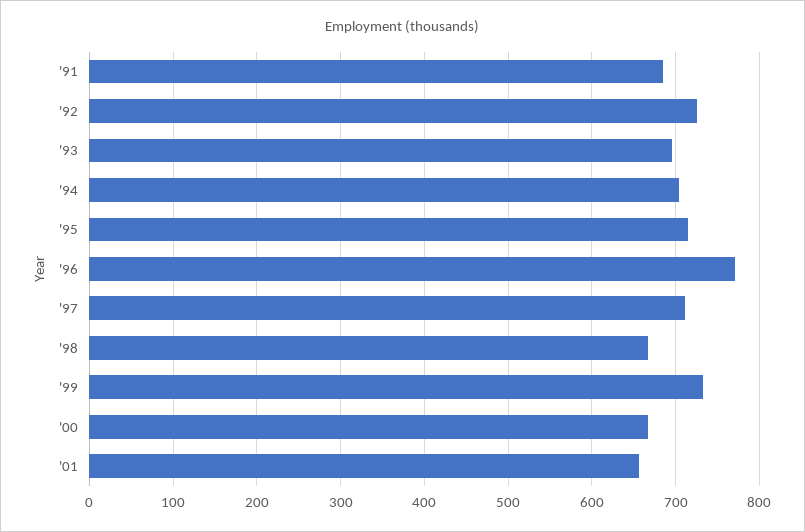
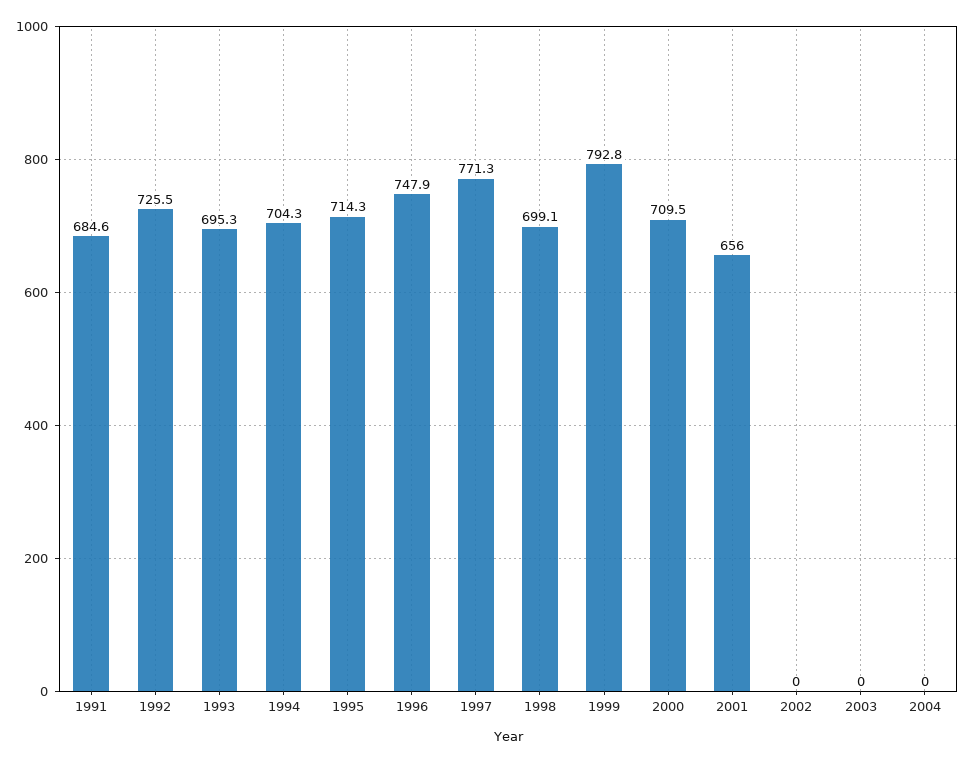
'96: 770 -> 747.9
'97: 710 -> 771.3
'98: 670 -> 699.1
'99: 730 -> 792.8
'00: 670 -> 709.5
2002: none -> 0
2003: none -> 0
2004: none -> 0

